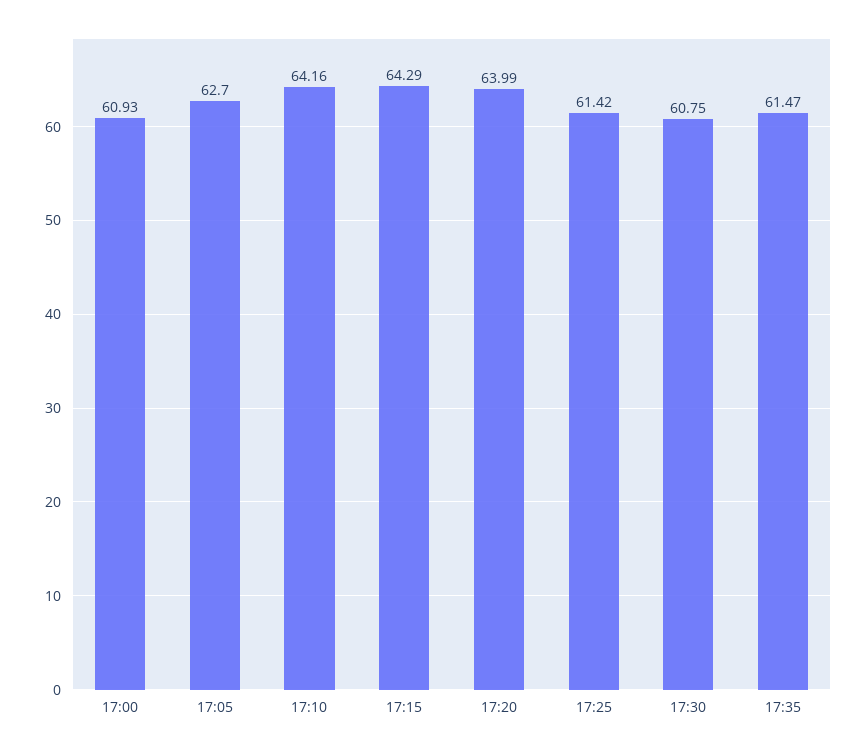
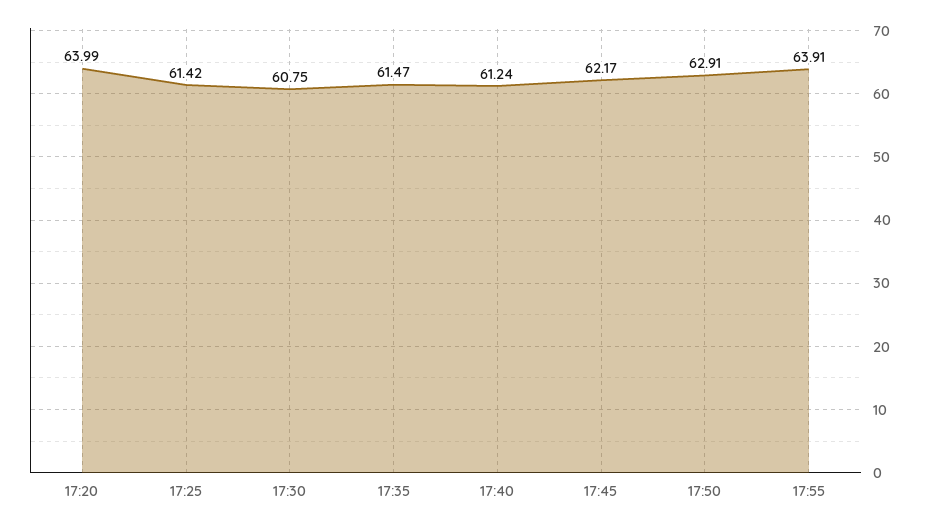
17:00: 60.93 -> none
17:05: 62.7 -> none
17:10: 64.16 -> none
17:15: 64.29 -> none
17:40: none -> 61.24
17:45: none -> 62.17
17:50: none -> 62.91
17:55: none -> 63.91

